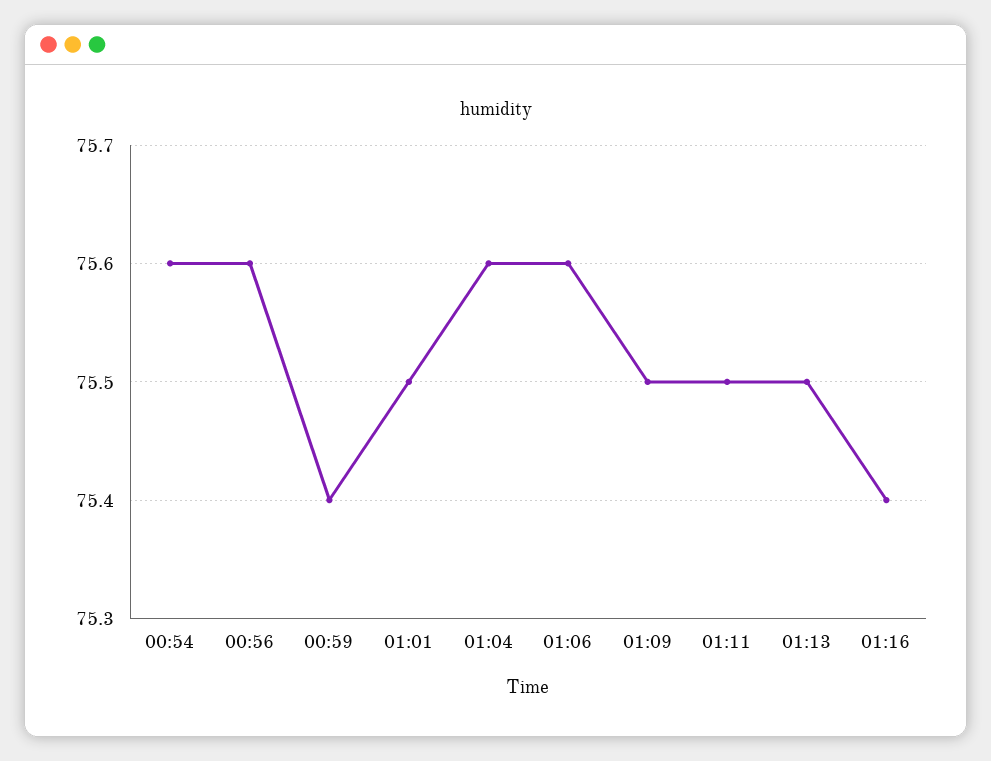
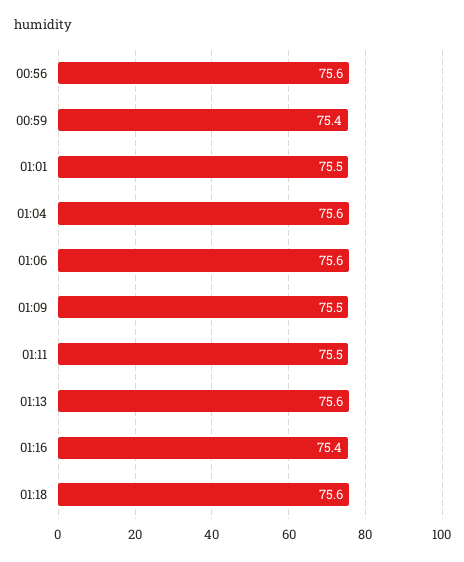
00:54: 75.6 -> none
01:13: 75.5 -> 75.6
01:18: none -> 75.6

